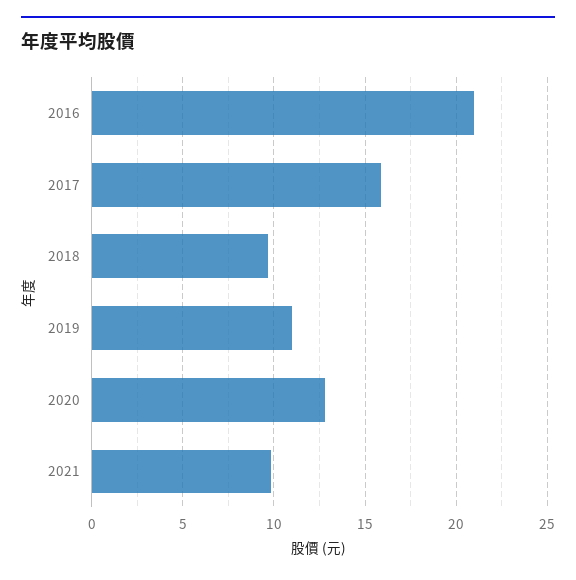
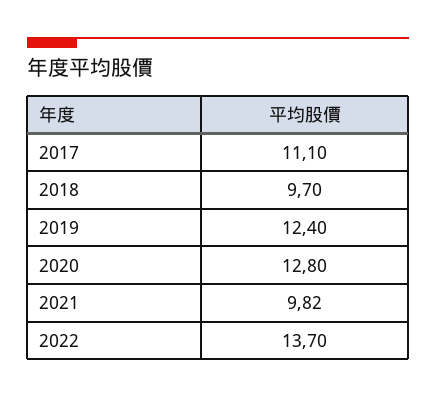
2016: 21 -> none
2017: 16 -> 11.1
2019: 11 -> 12.4
2022: none -> 13.7

